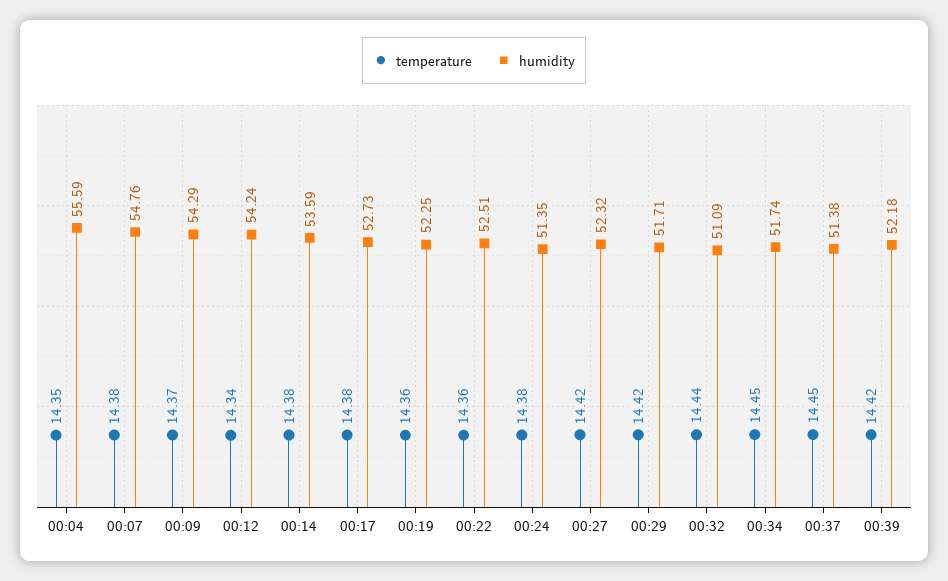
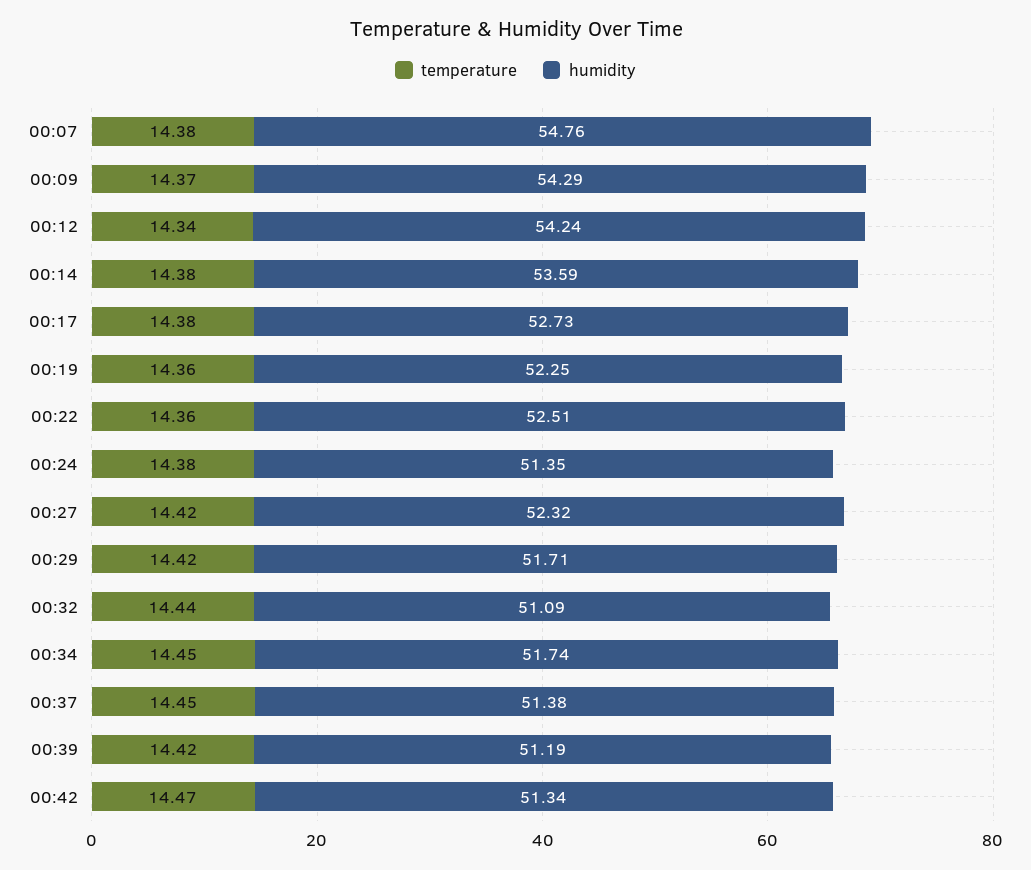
temperature, 00:04: 14.35 -> none
humidity, 00:04: 55.59 -> none
humidity, 00:39: 52.18 -> 51.19
temperature, 00:42: none -> 14.47
humidity, 00:42: none -> 51.34

